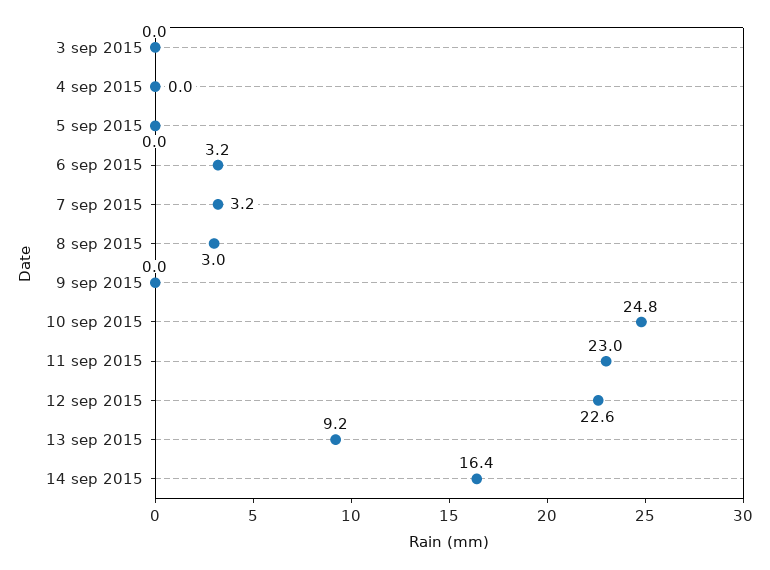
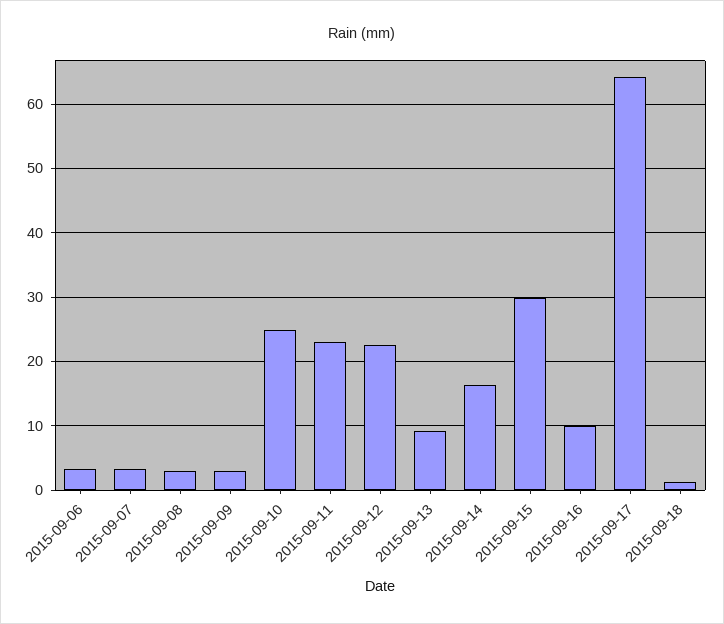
3 sep 2015: 0 -> none
4 sep 2015: 0 -> none
5 sep 2015: 0 -> none
9 sep 2015: 0 -> 3
2015-09-15: none -> 30
2015-09-16: none -> 10
2015-09-17: none -> 64
2015-09-18: none -> 1

